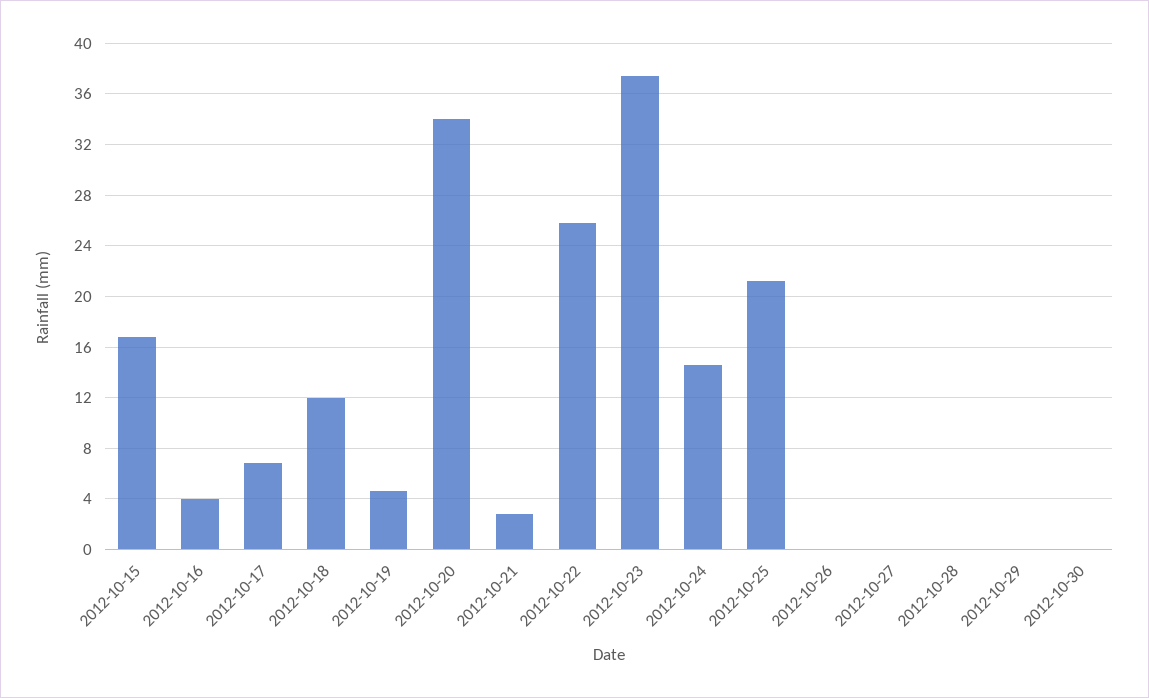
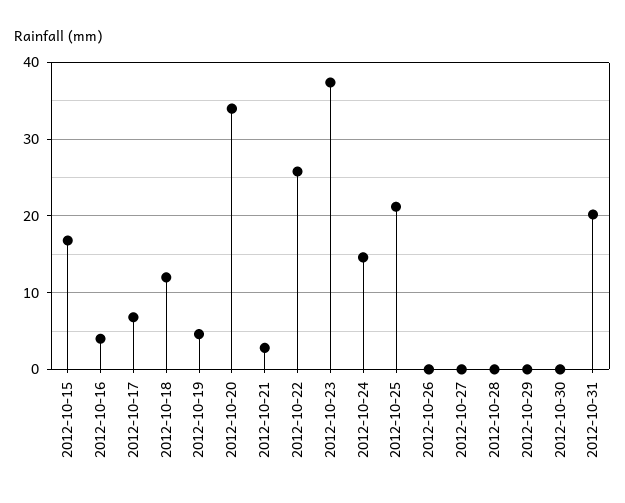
2012-10-31: none -> 20

